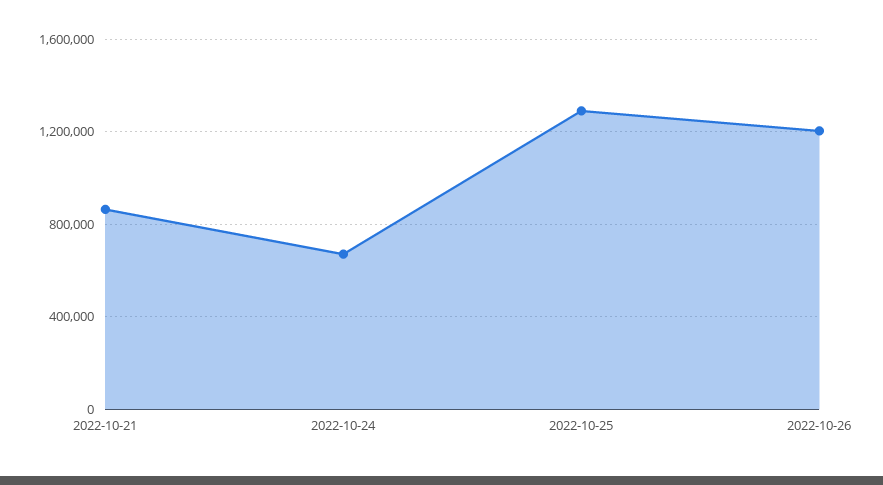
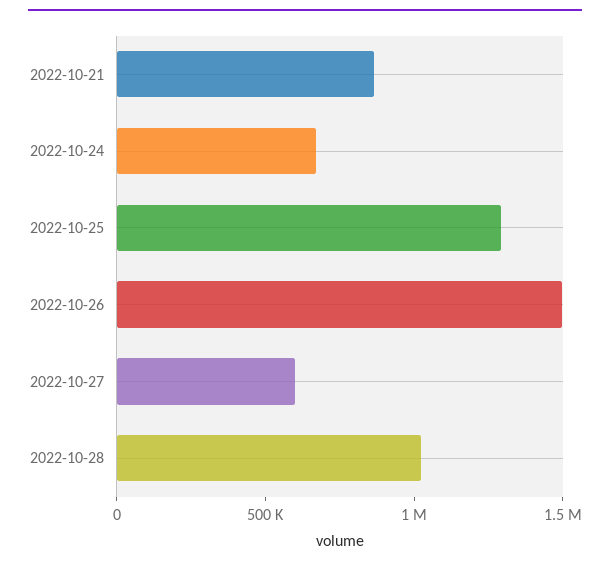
2022-10-26: 1200000 -> 1500000
2022-10-27: none -> 600000
2022-10-28: none -> 1000000

